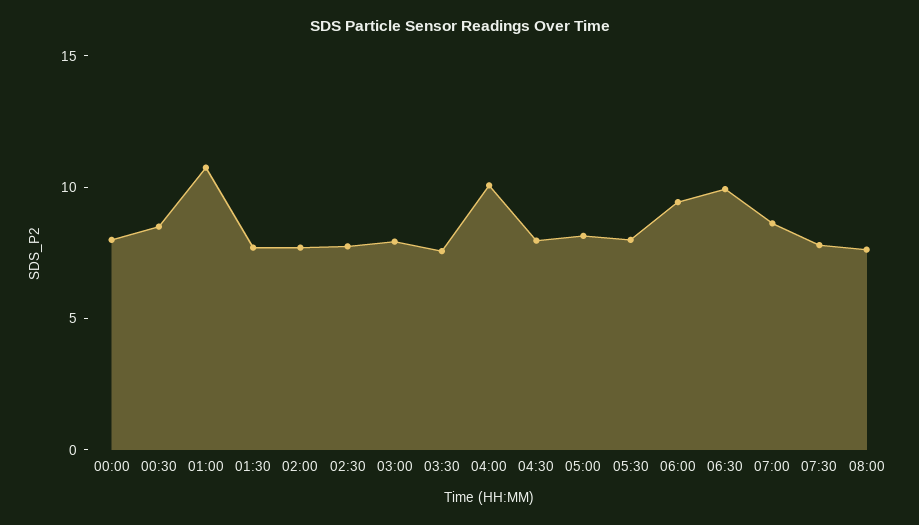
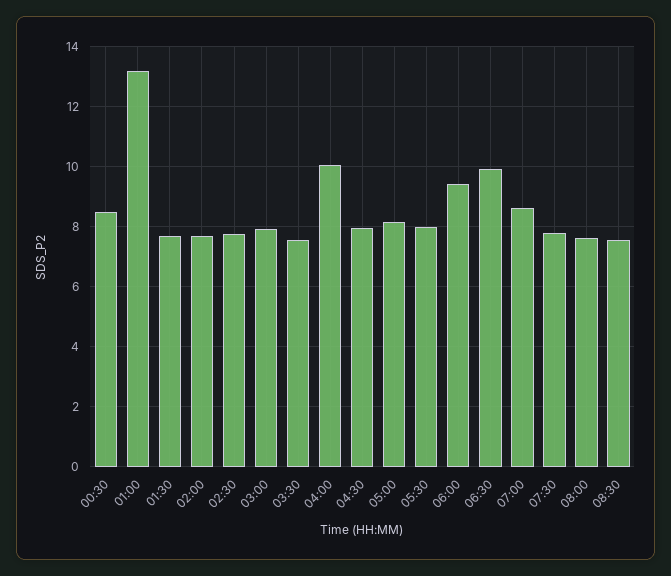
00:00: 8 -> none
01:00: 11 -> 13.25
08:30: none -> 7.5

